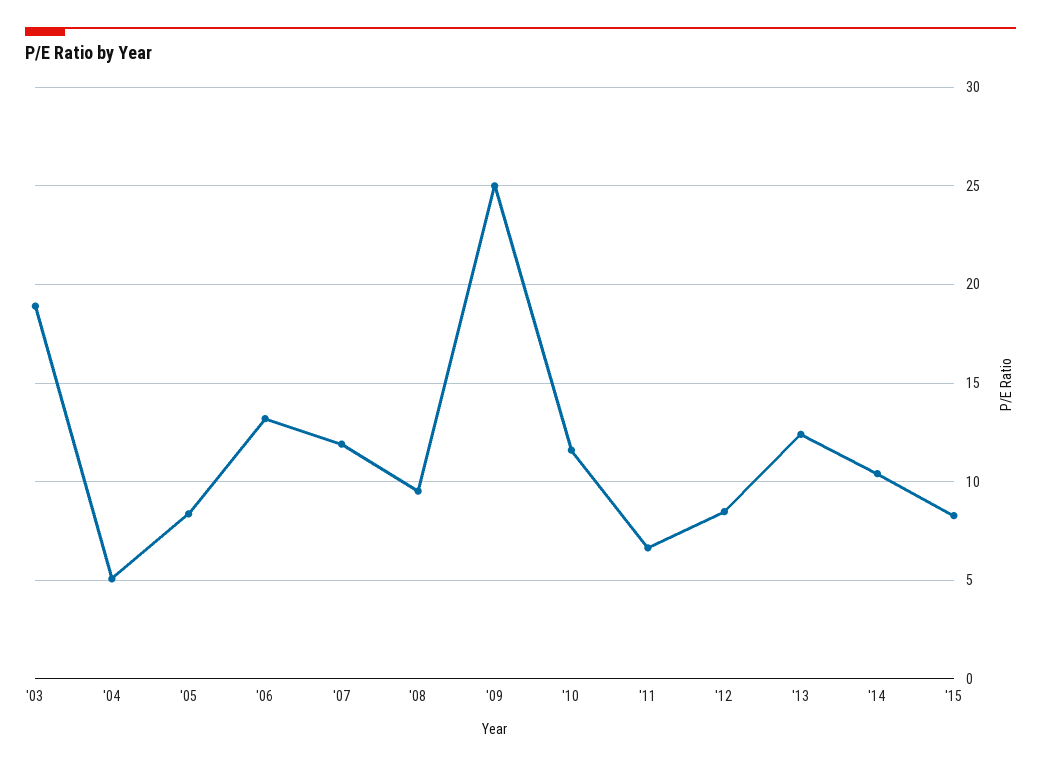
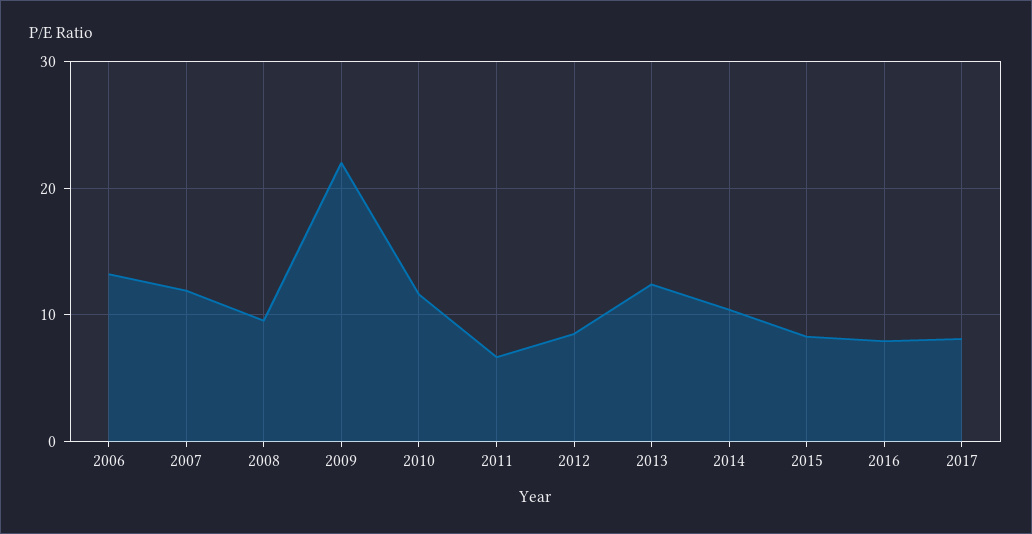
'03: 19 -> none
'04: 5 -> none
'05: 8.5 -> none
'09: 25 -> 22
2016: none -> 8
2017: none -> 8

